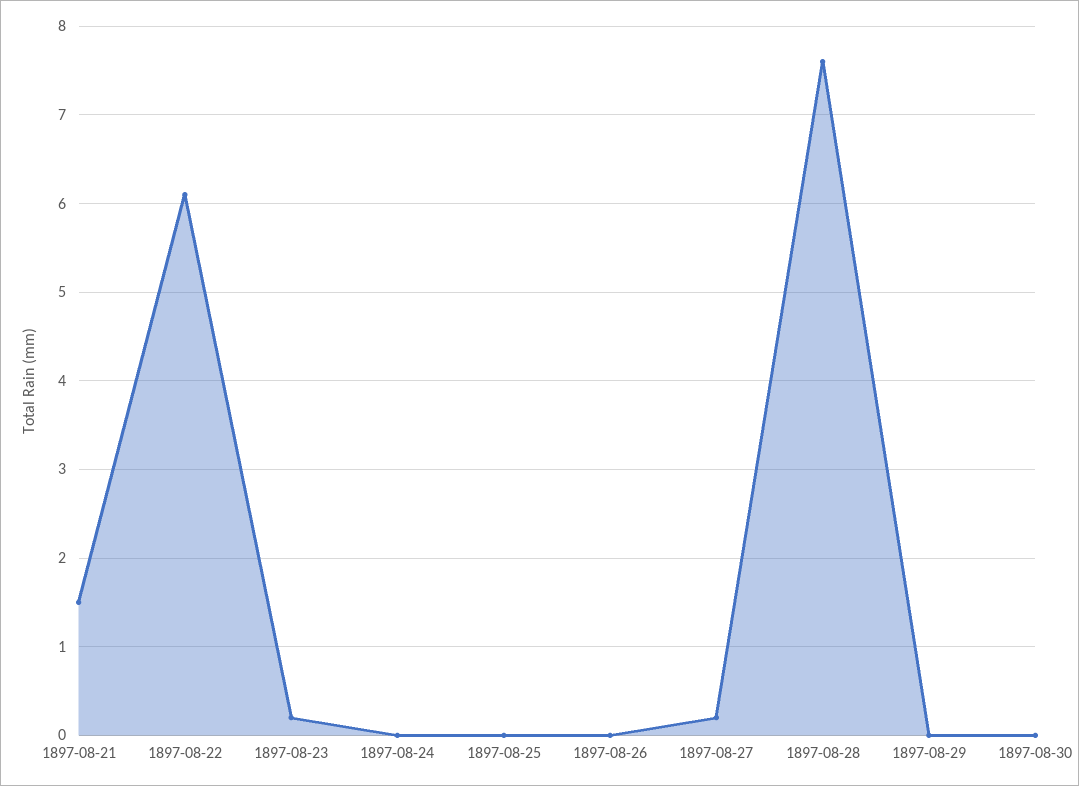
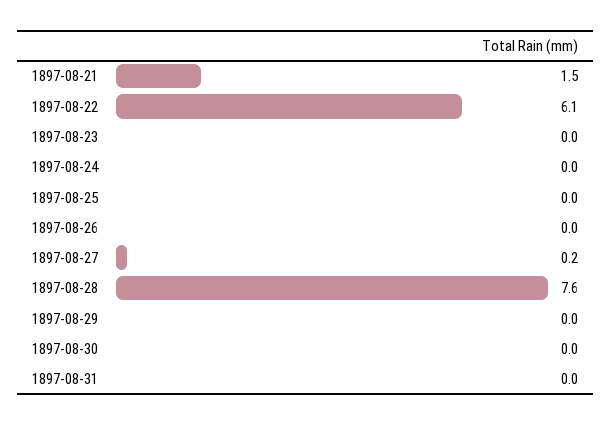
1897-08-23: 0.2 -> 0
1897-08-31: none -> 0

